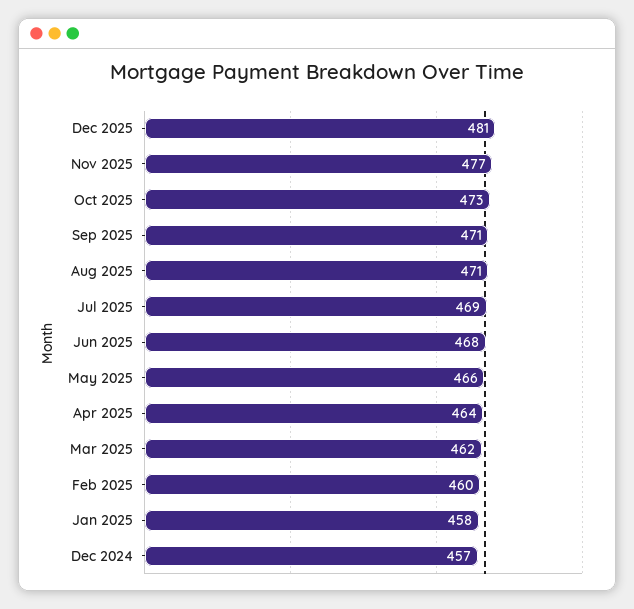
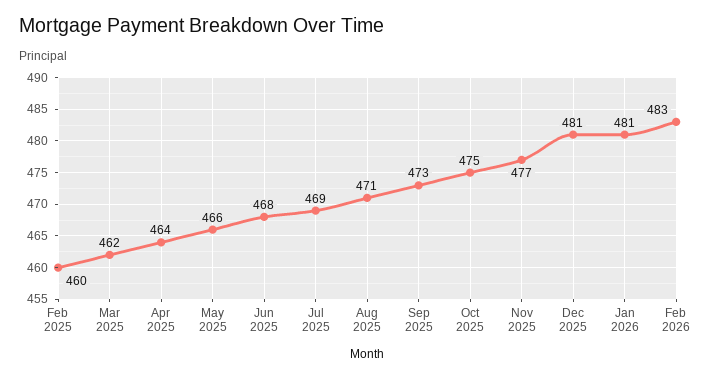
Oct 2025: 473 -> 475
Sep 2025: 471 -> 473
Jan 2025: 458 -> none
Dec 2024: 457 -> none
Jan 2026: none -> 481
Feb 2026: none -> 483

